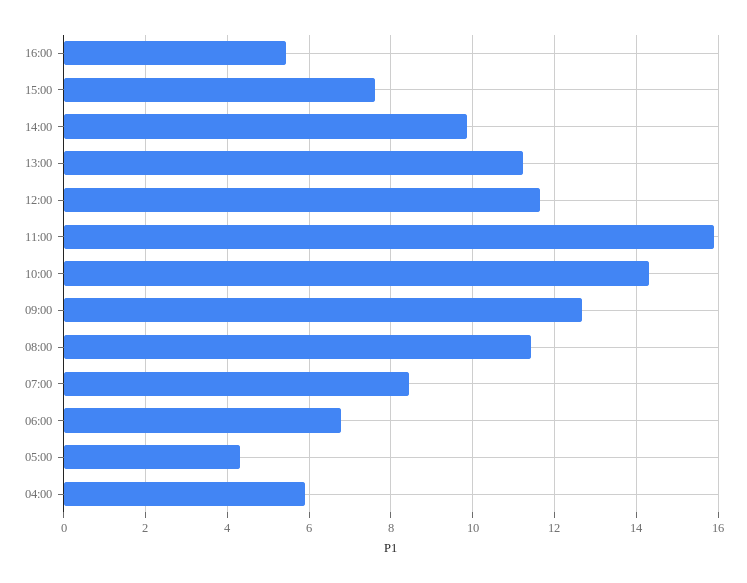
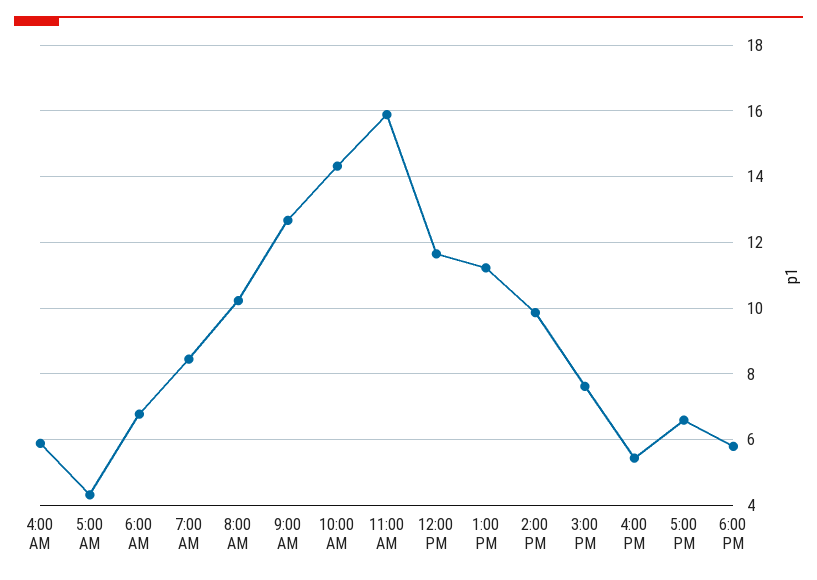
08:00: 11.4 -> 10.2
5:00 PM: none -> 6.6
6:00 PM: none -> 5.8

